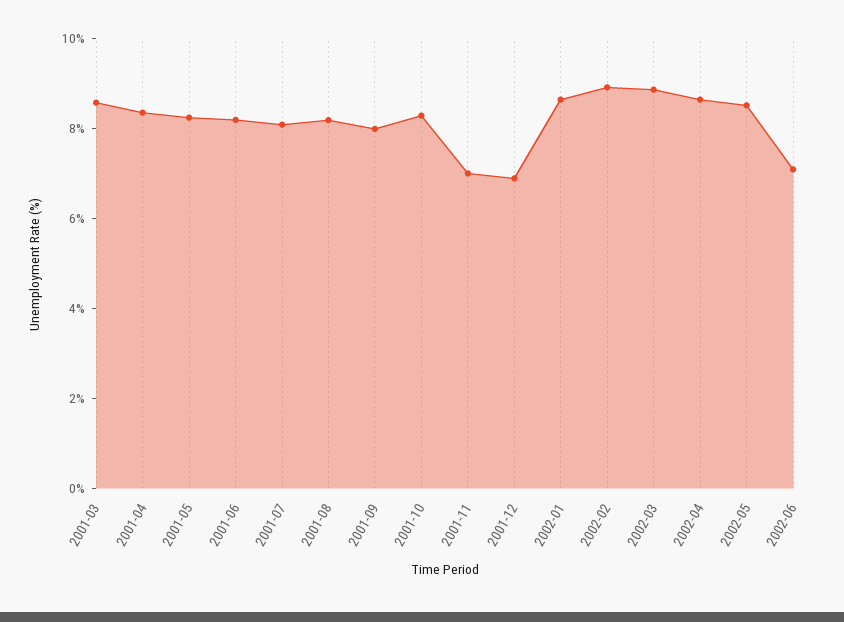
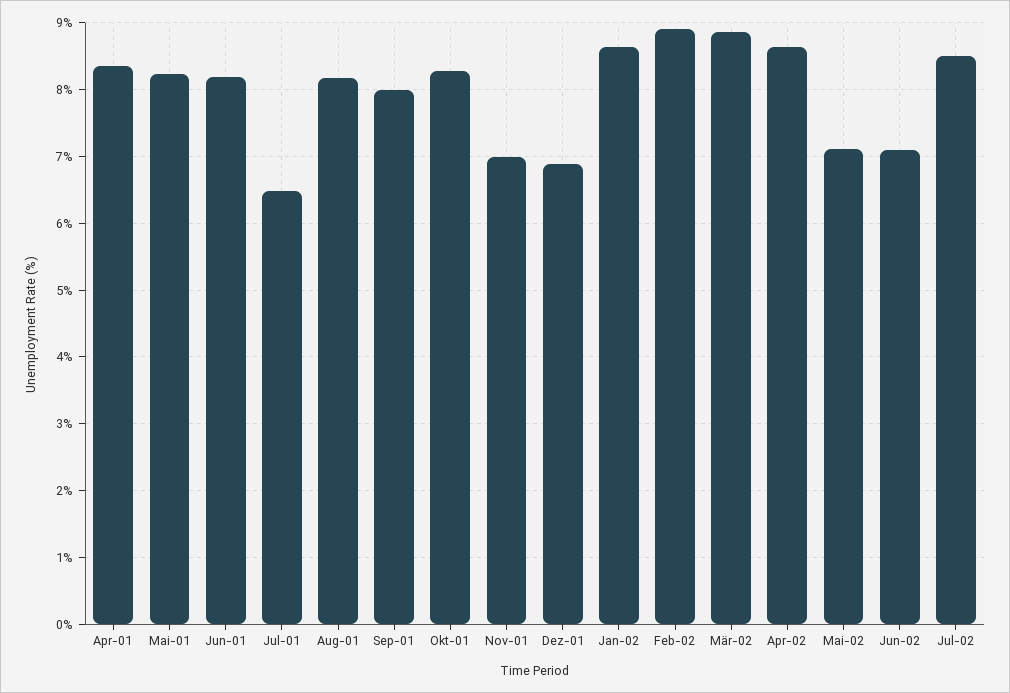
2001-03: 8.5 -> none
2001-07: 8 -> 6.5
2002-05: 8.5 -> 7.1
Jul-02: none -> 8.5

